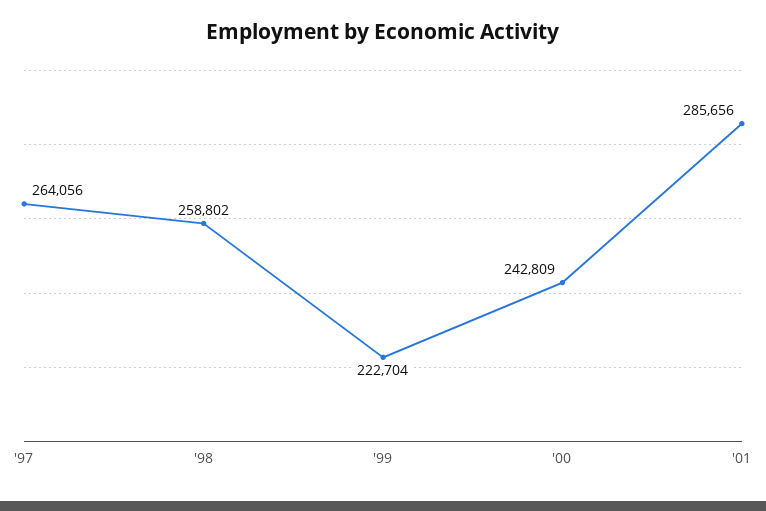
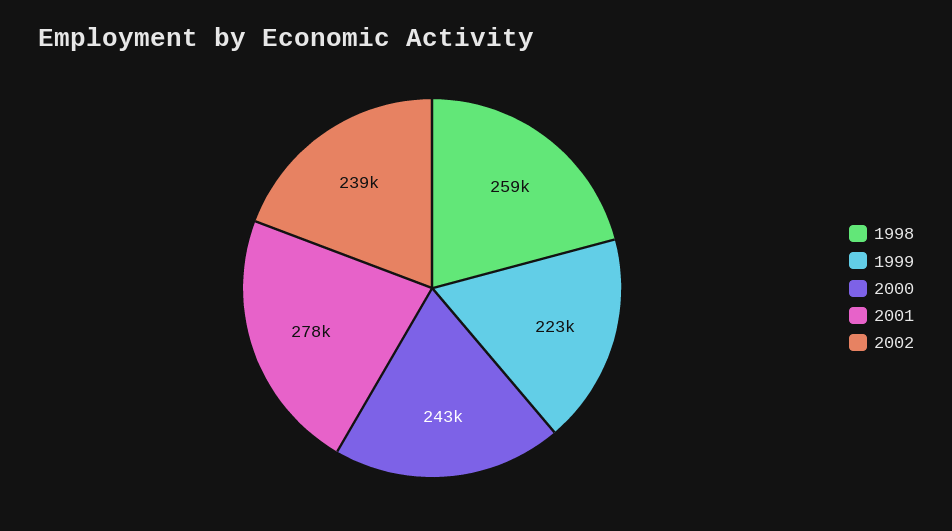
'97: 264056 -> none
'01: 285656 -> 278000
2002: none -> 239000

